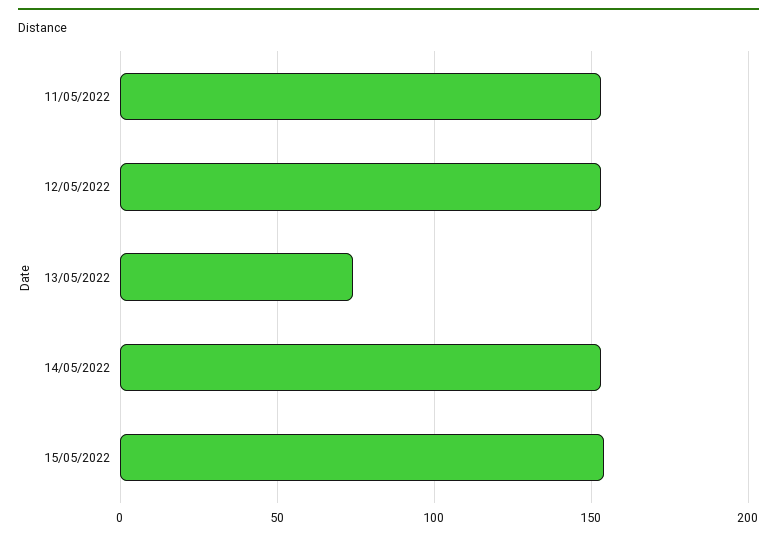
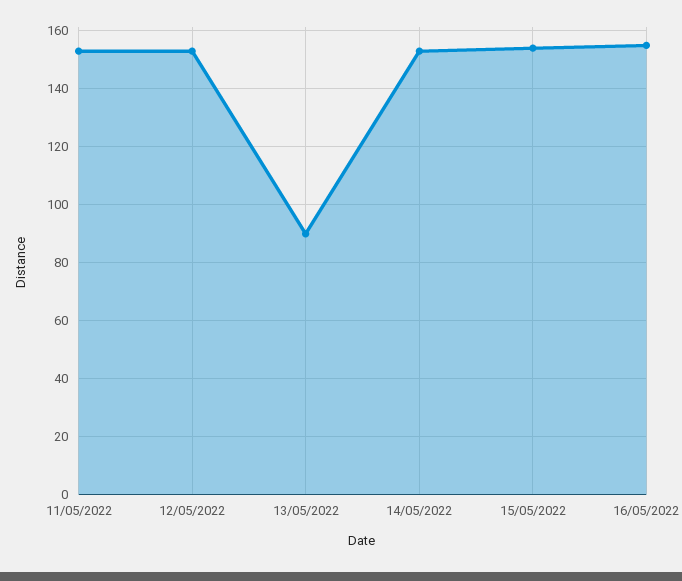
13/05/2022: 75 -> 90
16/05/2022: none -> 155

